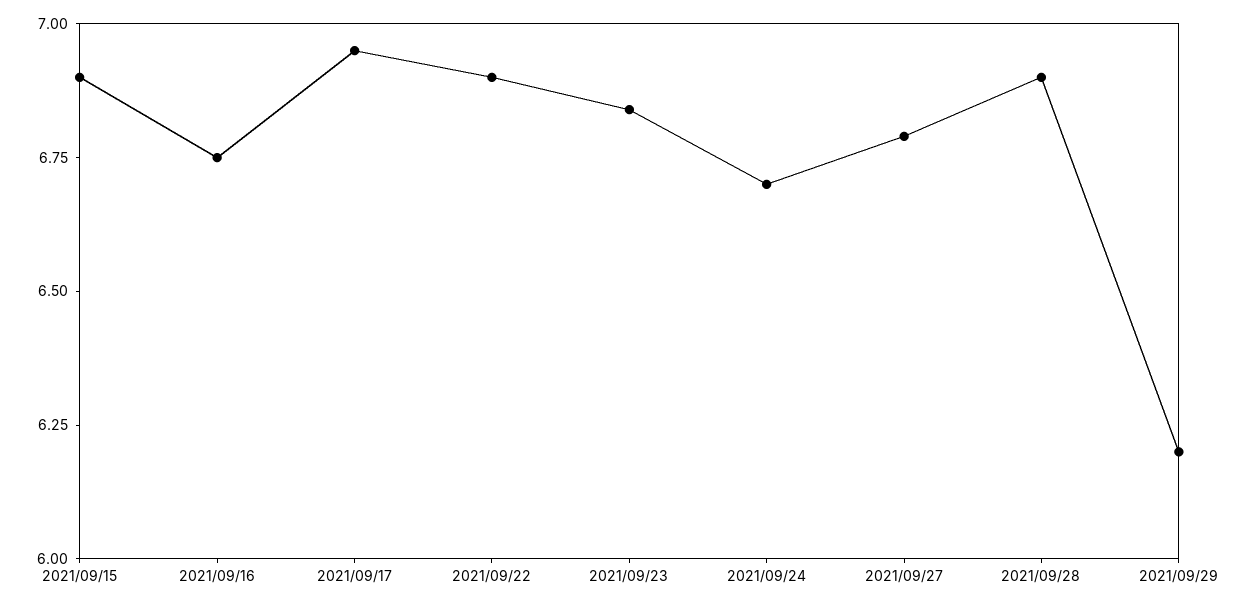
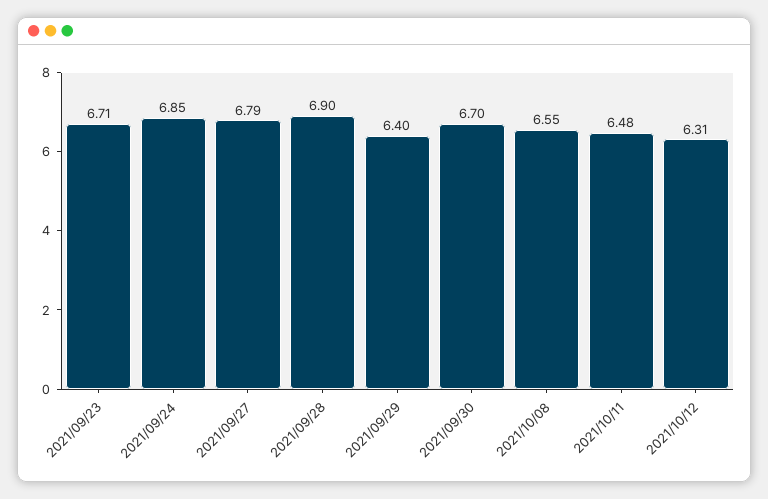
2021/09/15: 6.9 -> none
2021/09/16: 6.75 -> none
2021/09/17: 6.95 -> none
2021/09/22: 6.9 -> none
2021/09/23: 6.85 -> 6.71
2021/09/24: 6.7 -> 6.85
2021/09/29: 6.2 -> 6.4
2021/09/30: none -> 6.7
2021/10/08: none -> 6.55
2021/10/11: none -> 6.48
2021/10/12: none -> 6.31

